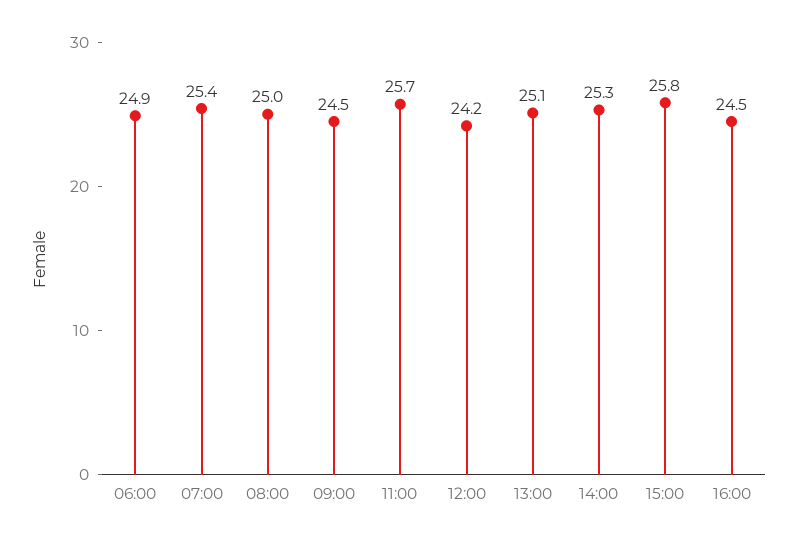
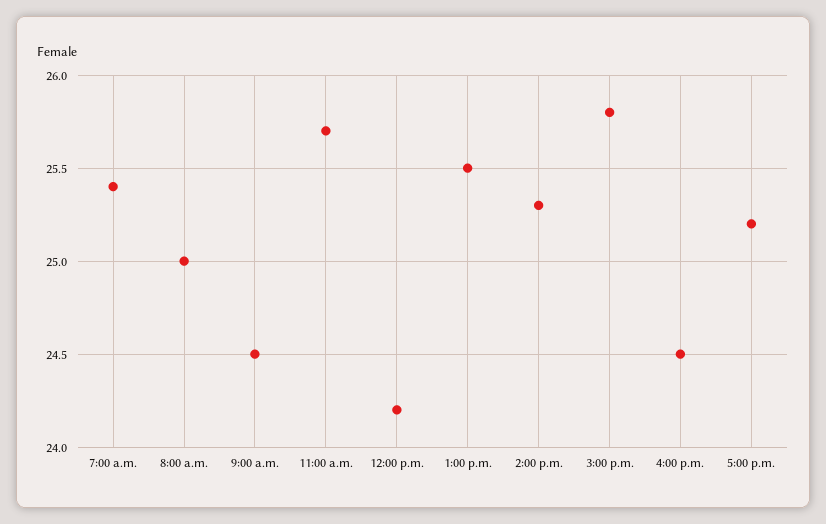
06:00: 24.9 -> none
13:00: 25.1 -> 25.5
5:00 p.m.: none -> 25.2

